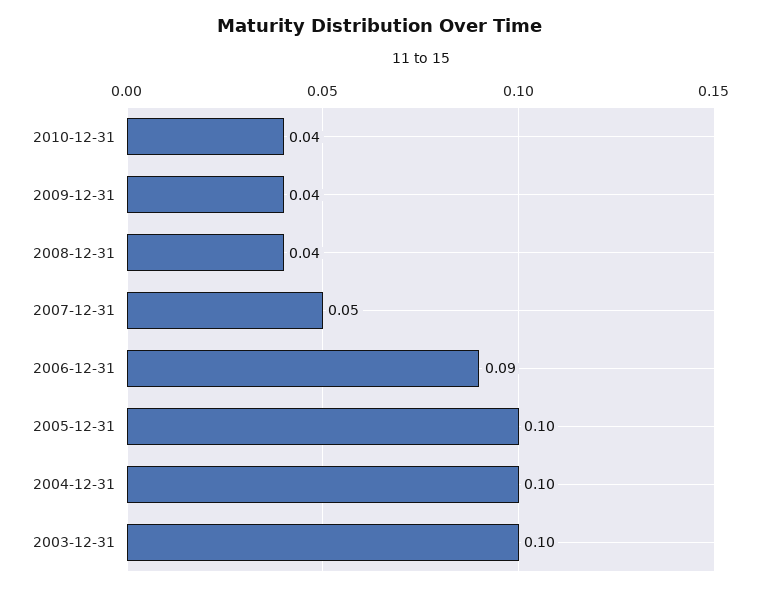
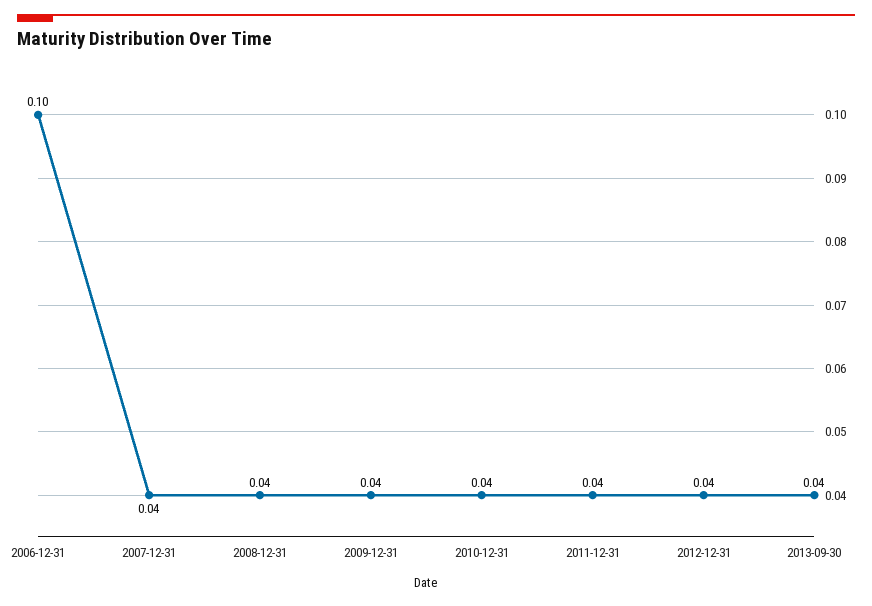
2007-12-31: 0.05 -> 0.04
2006-12-31: 0.09 -> 0.1
2005-12-31: 0.1 -> none
2004-12-31: 0.1 -> none
2003-12-31: 0.1 -> none
2011-12-31: none -> 0.04
2012-12-31: none -> 0.04
2013-09-30: none -> 0.04

